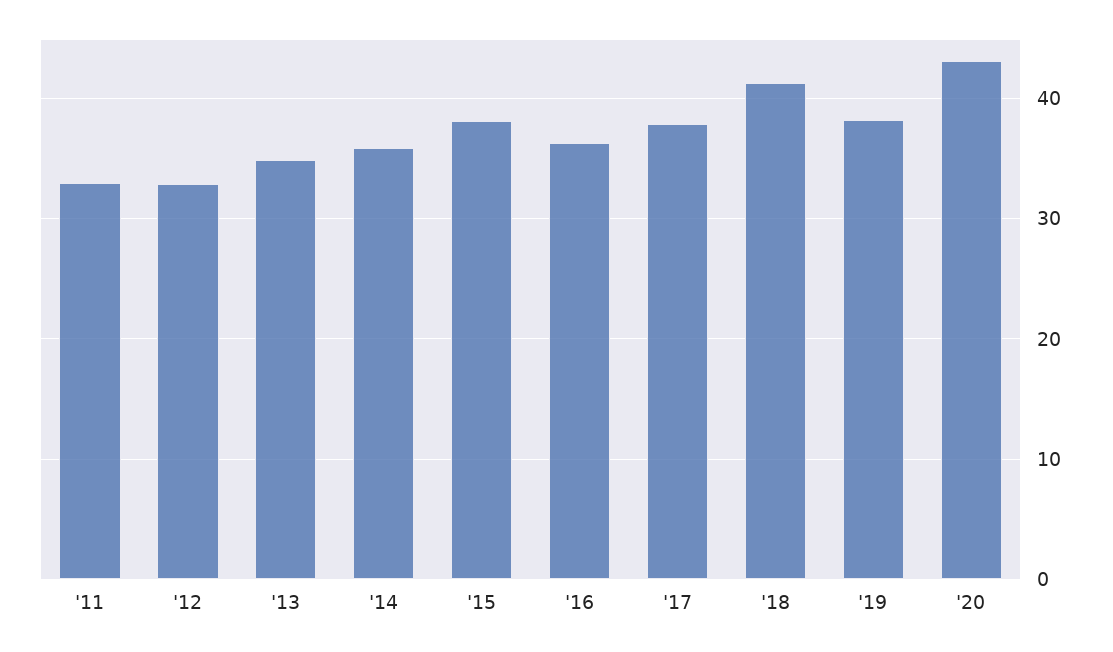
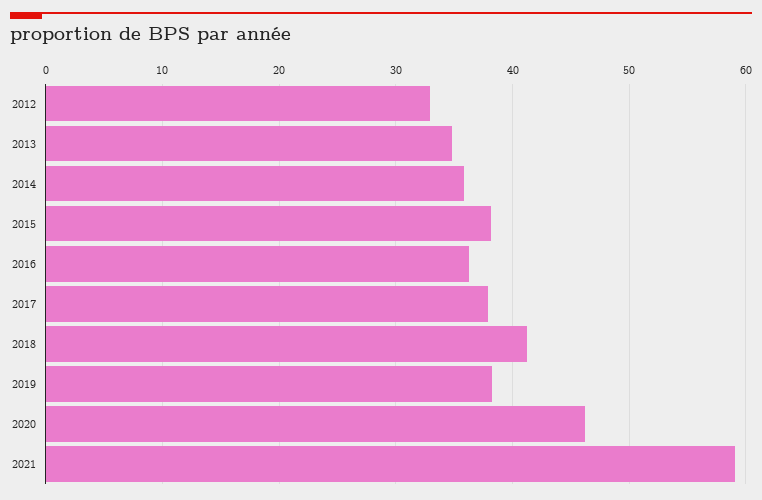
'11: 33 -> none
'20: 43 -> 46
2021: none -> 59

